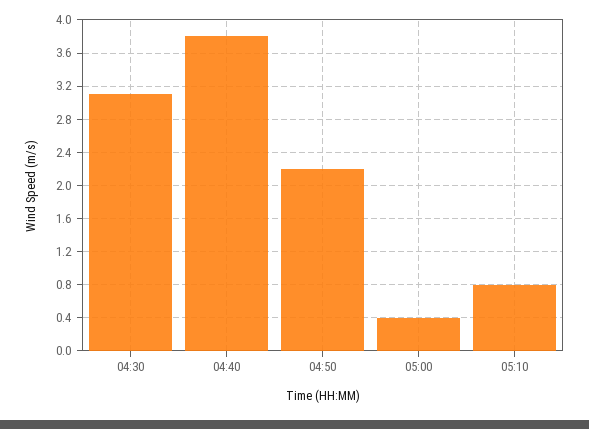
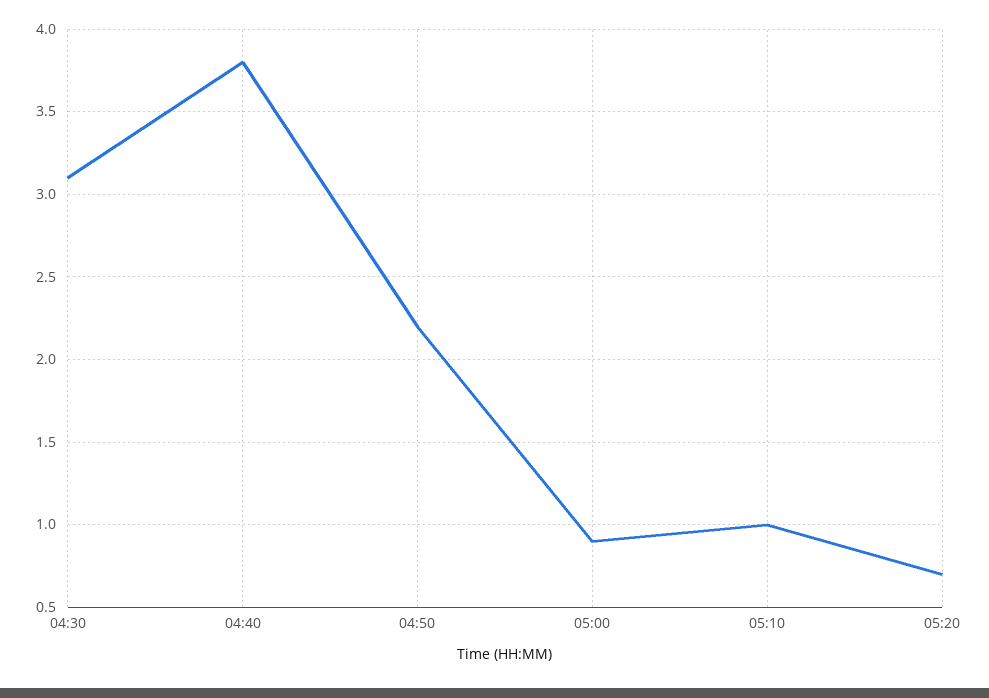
05:00: 0.4 -> 0.9
05:10: 0.8 -> 1
05:20: none -> 0.7

